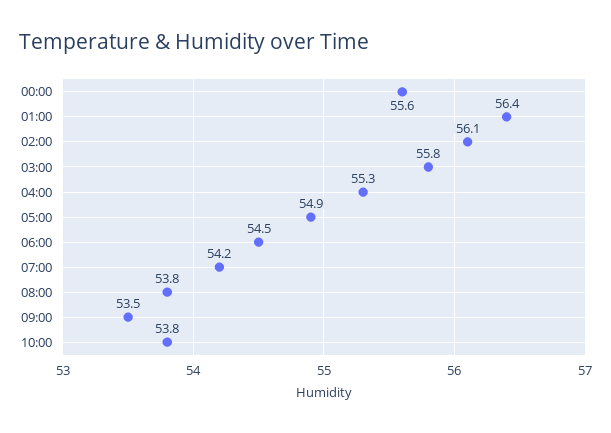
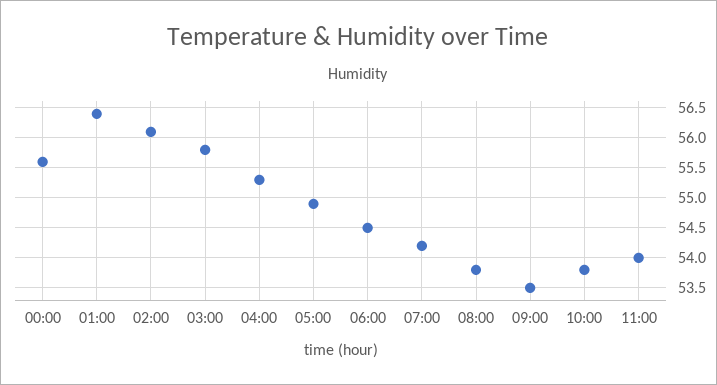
11:00: none -> 54

